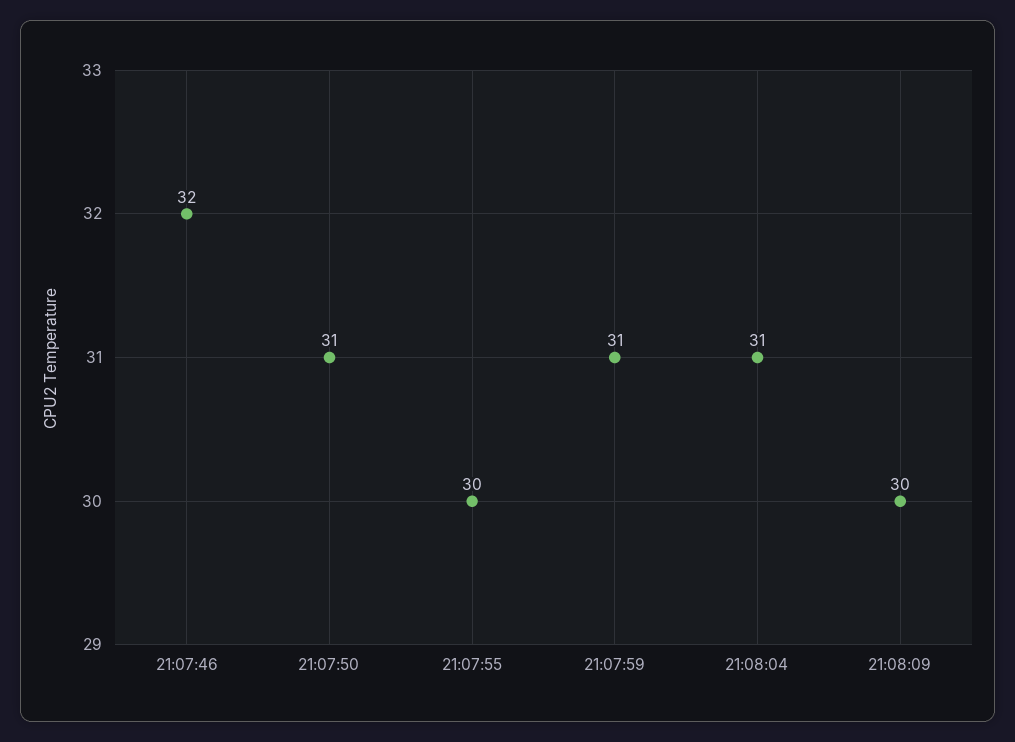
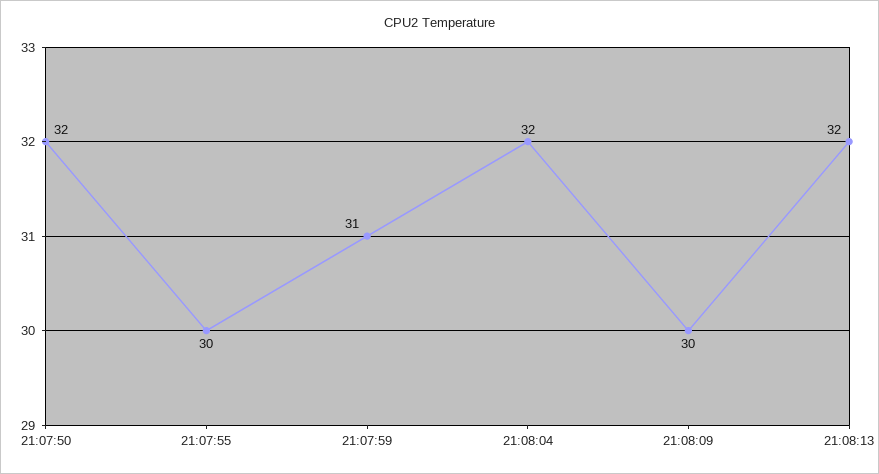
21:07:46: 32 -> none
21:07:50: 31 -> 32
21:08:04: 31 -> 32
21:08:13: none -> 32

